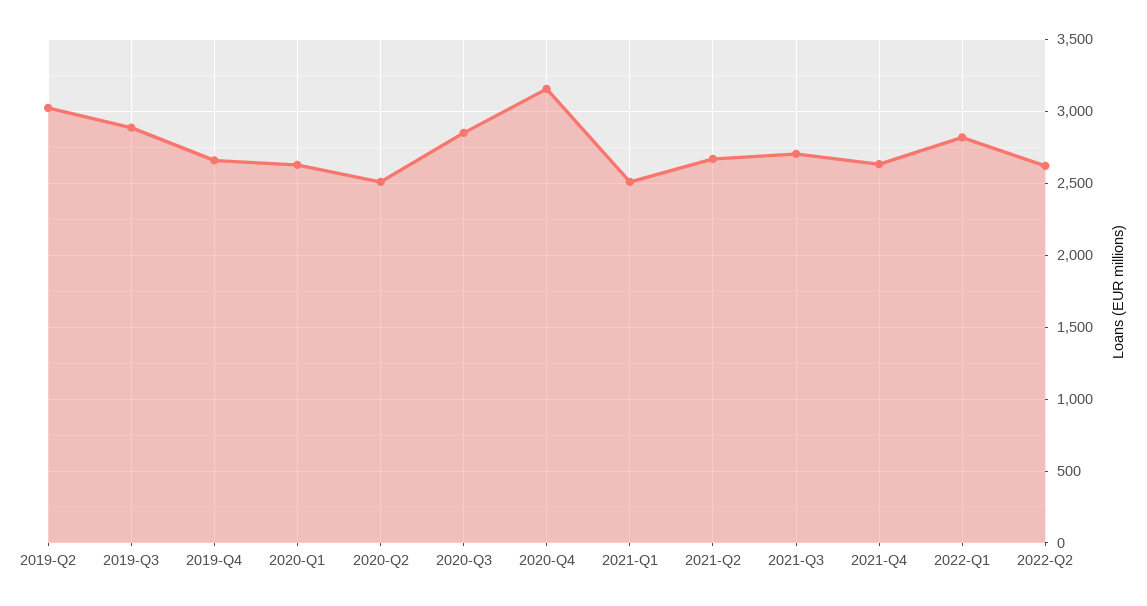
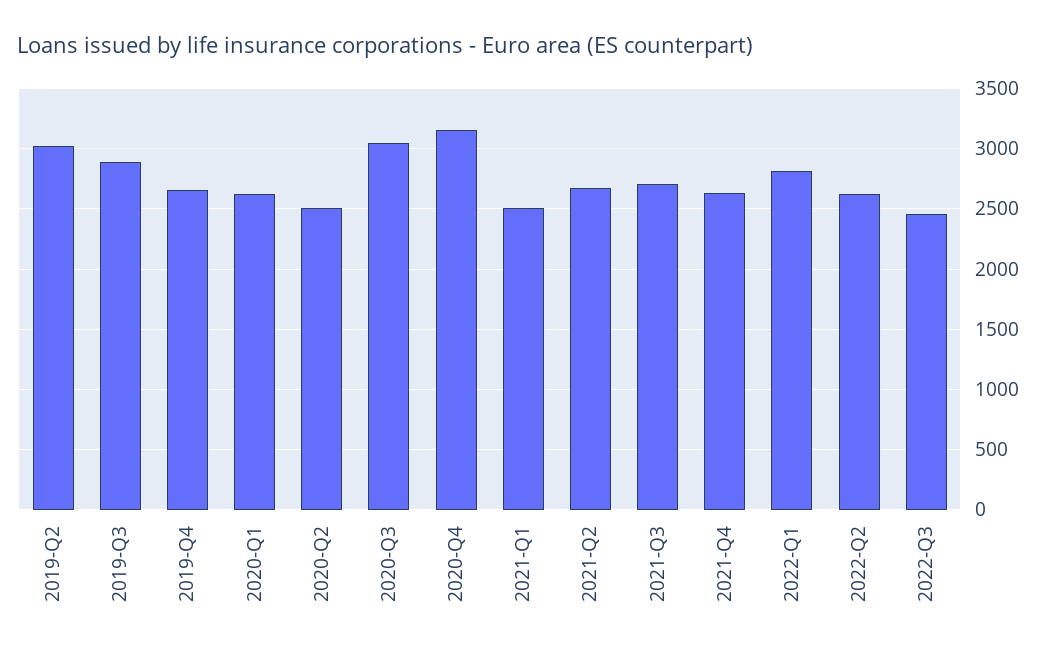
2020-Q3: 2850 -> 3050
2022-Q3: none -> 2450

